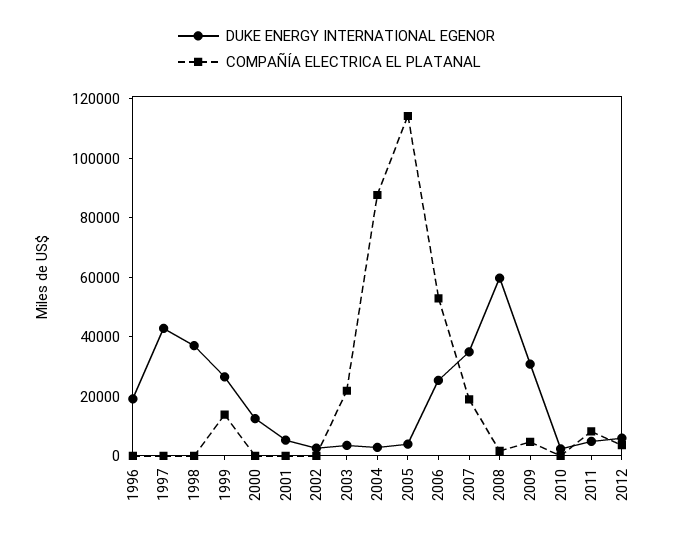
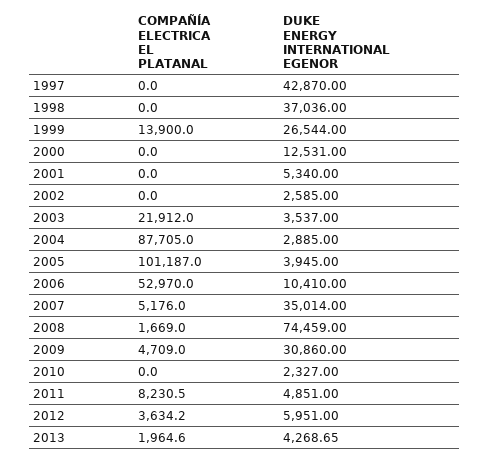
DUKE ENERGY INTERNATIONAL EGENOR, 1996: 20000 -> none
COMPAÑÍA ELECTRICA EL PLATANAL, 1996: 0 -> none
COMPAÑÍA ELECTRICA EL PLATANAL, 2005: 115000 -> 101187
DUKE ENERGY INTERNATIONAL EGENOR, 2006: 25000 -> 10410
COMPAÑÍA ELECTRICA EL PLATANAL, 2007: 20000 -> 5176
DUKE ENERGY INTERNATIONAL EGENOR, 2008: 60000 -> 74459
COMPAÑÍA ELECTRICA EL PLATANAL, 2013: none -> 1964.6
DUKE ENERGY INTERNATIONAL EGENOR, 2013: none -> 4268.65

